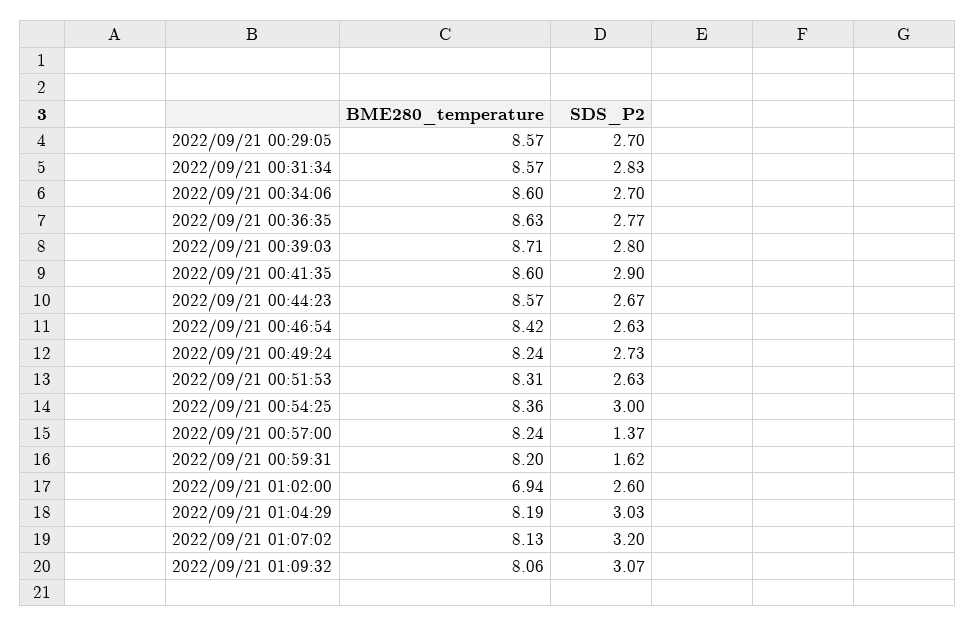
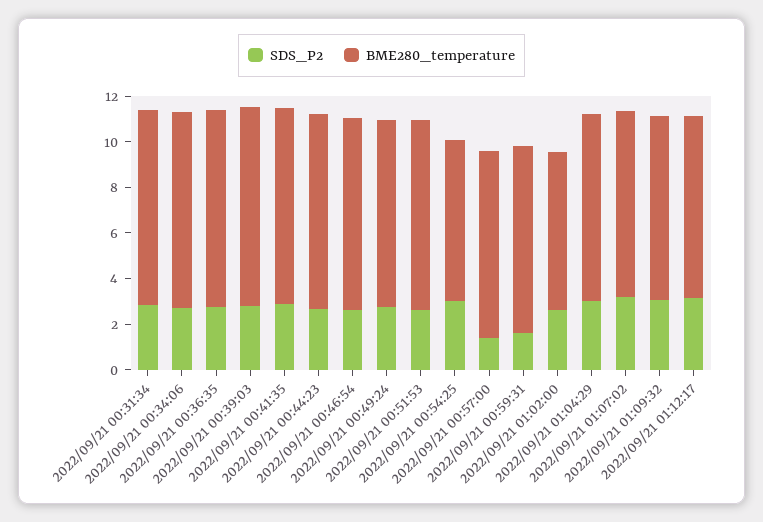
BME280_temperature, 2022/09/21 00:29:05: 8.57 -> none
SDS_P2, 2022/09/21 00:29:05: 2.7 -> none
BME280_temperature, 2022/09/21 00:54:25: 8.36 -> 7
SDS_P2, 2022/09/21 01:12:17: none -> 3
BME280_temperature, 2022/09/21 01:12:17: none -> 8

